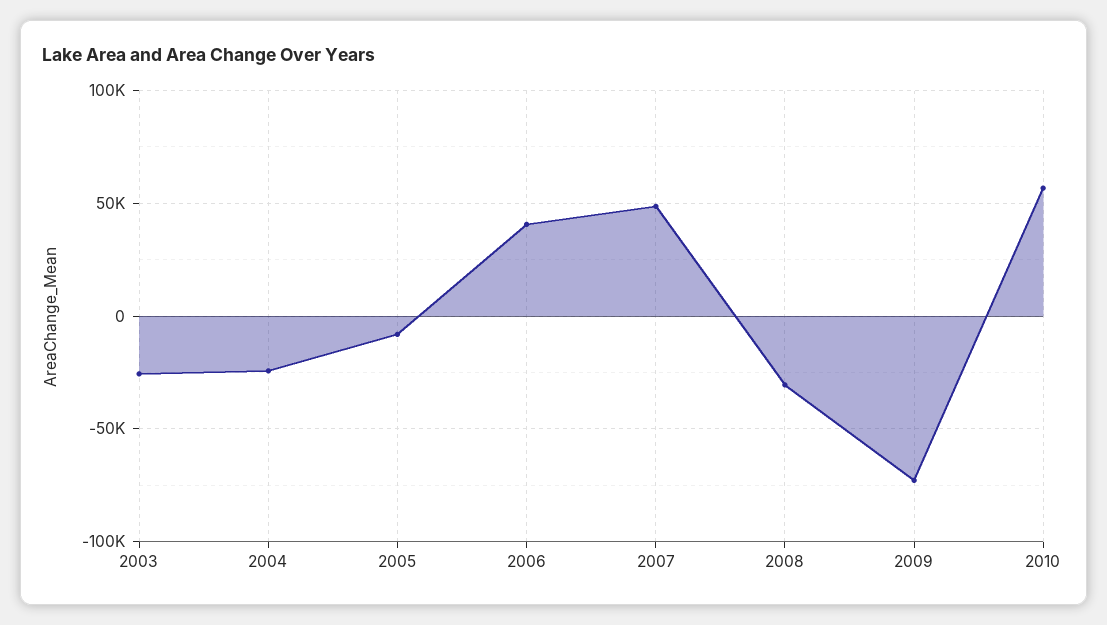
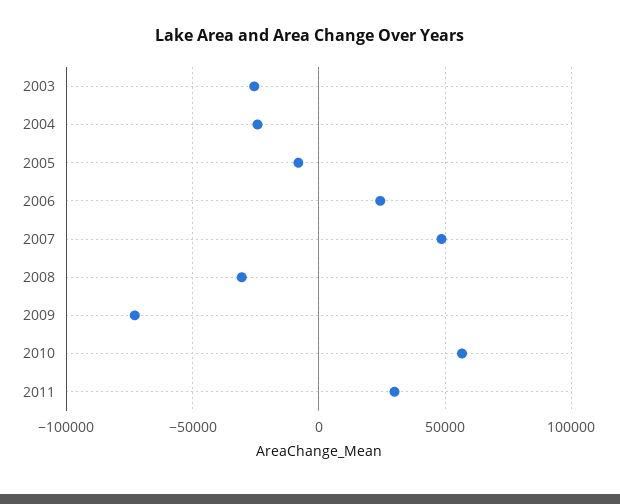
2006: 40000 -> 25000
2011: none -> 30000

